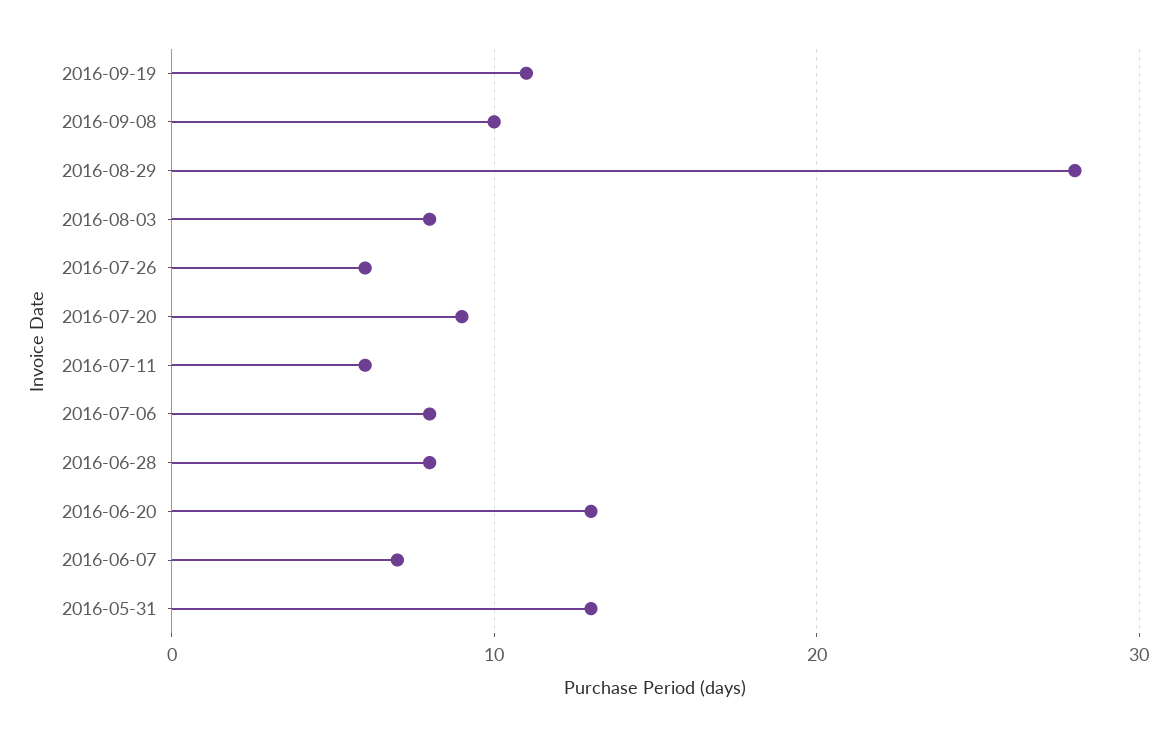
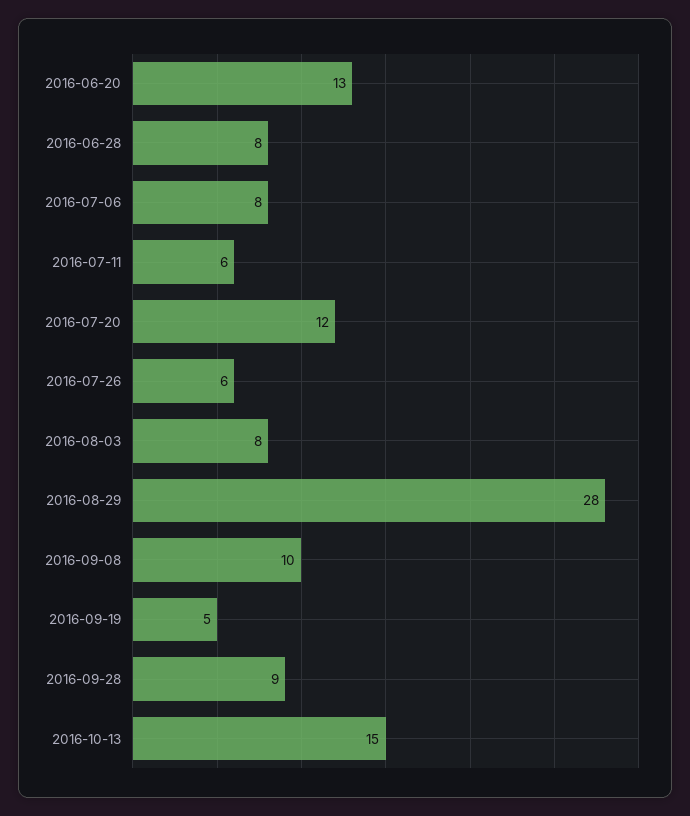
2016-09-19: 11 -> 5
2016-07-20: 9 -> 12
2016-06-07: 7 -> none
2016-05-31: 13 -> none
2016-09-28: none -> 9
2016-10-13: none -> 15

